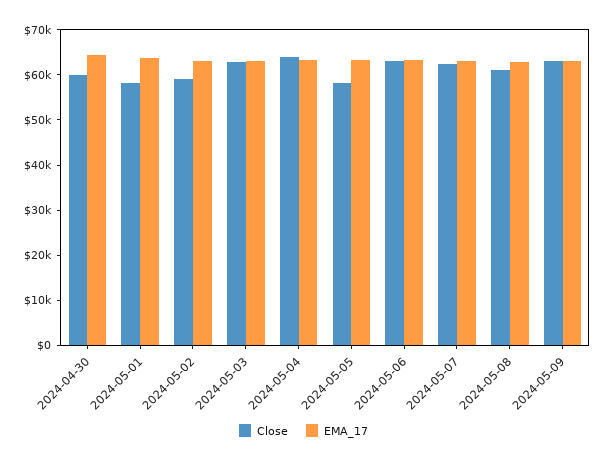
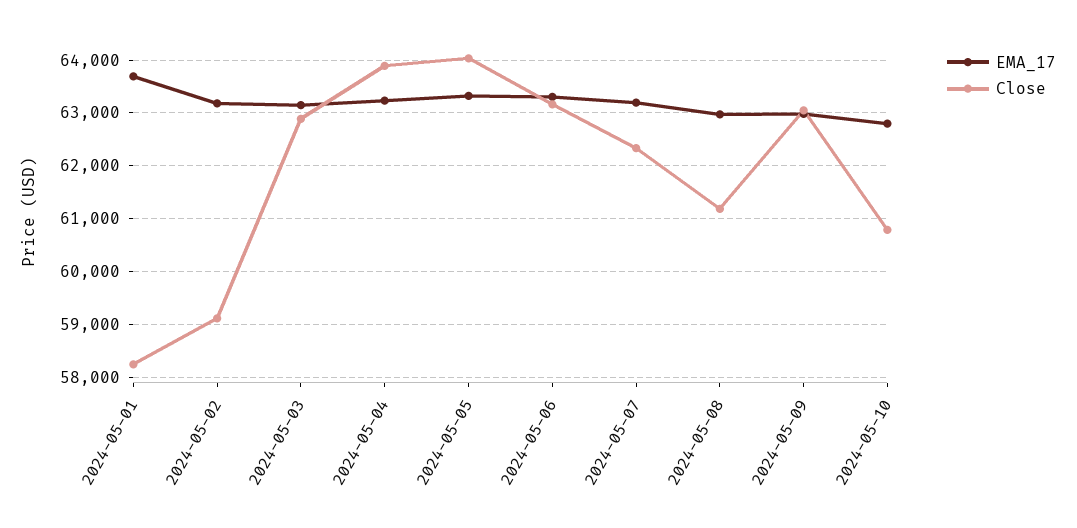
Close, 2024-04-30: 60000 -> none
EMA_17, 2024-04-30: 64000 -> none
Close, 2024-05-05: 58000 -> 64000
EMA_17, 2024-05-10: none -> 62800
Close, 2024-05-10: none -> 60800

